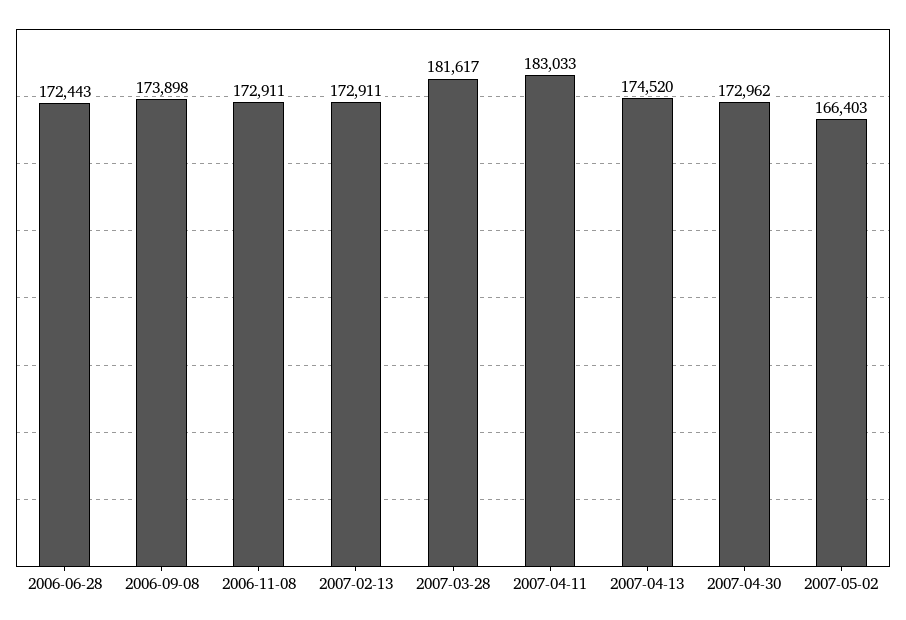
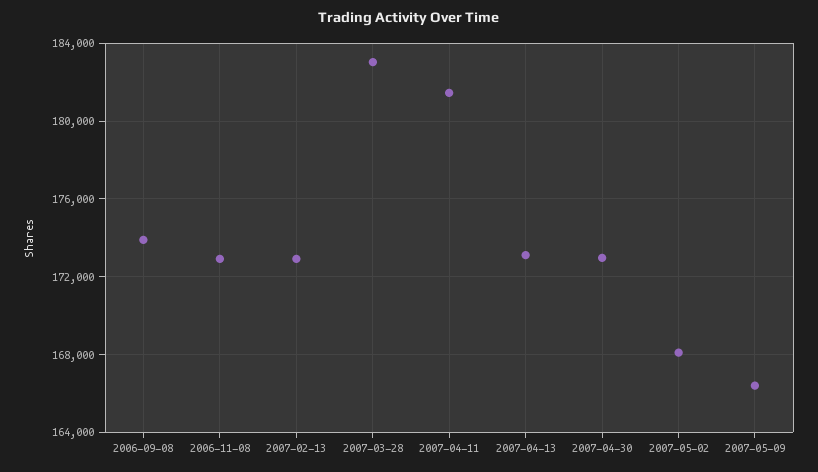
2006-06-28: 172443 -> none
2007-03-28: 181617 -> 183000
2007-04-11: 183033 -> 181500
2007-04-13: 174520 -> 173000
2007-05-02: 166403 -> 168000
2007-05-09: none -> 166500

